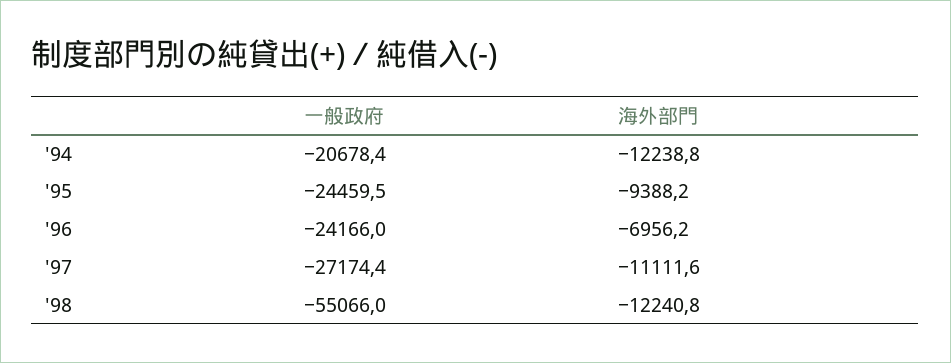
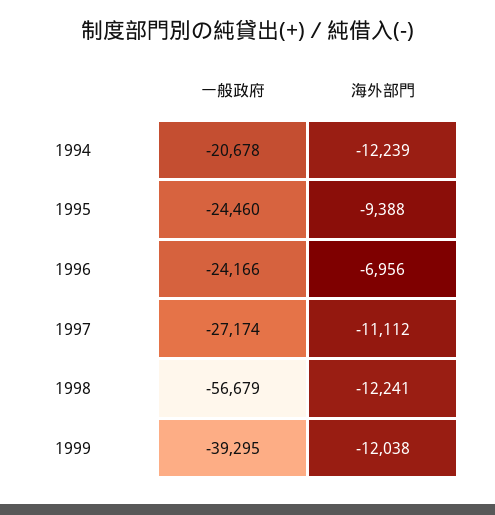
一般政府, '98: -55066 -> -56679
一般政府, 1999: none -> -39295
海外部門, 1999: none -> -12038

